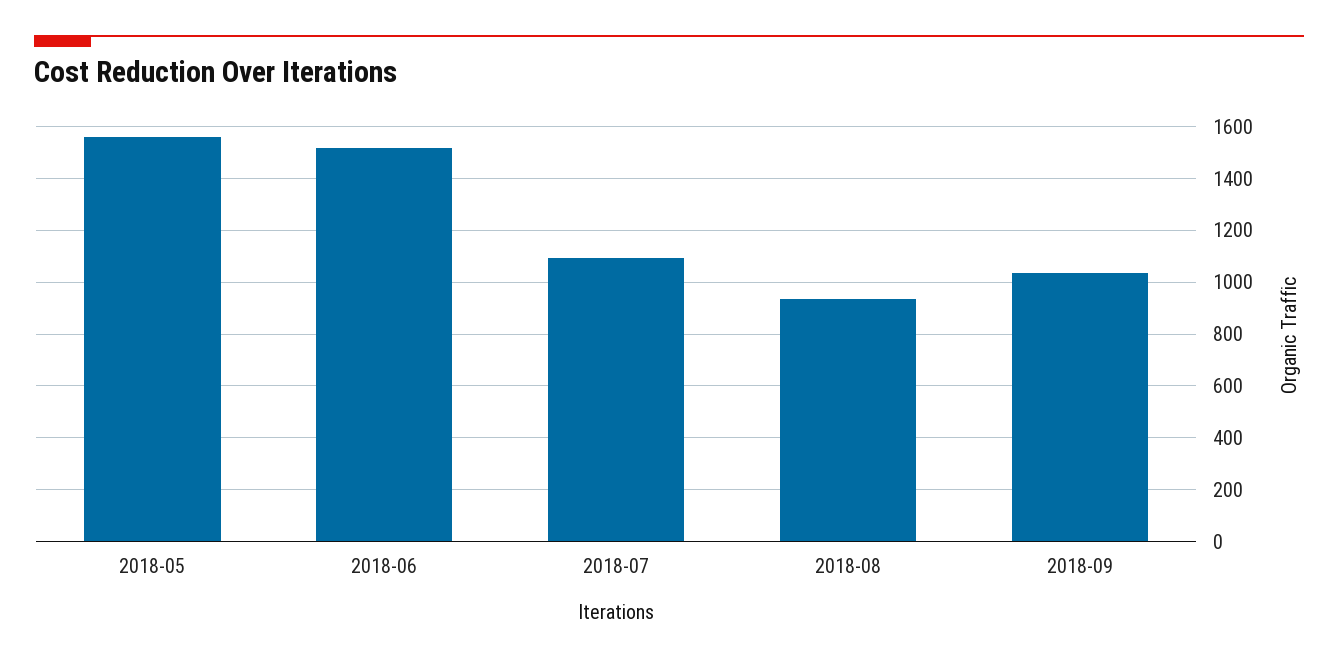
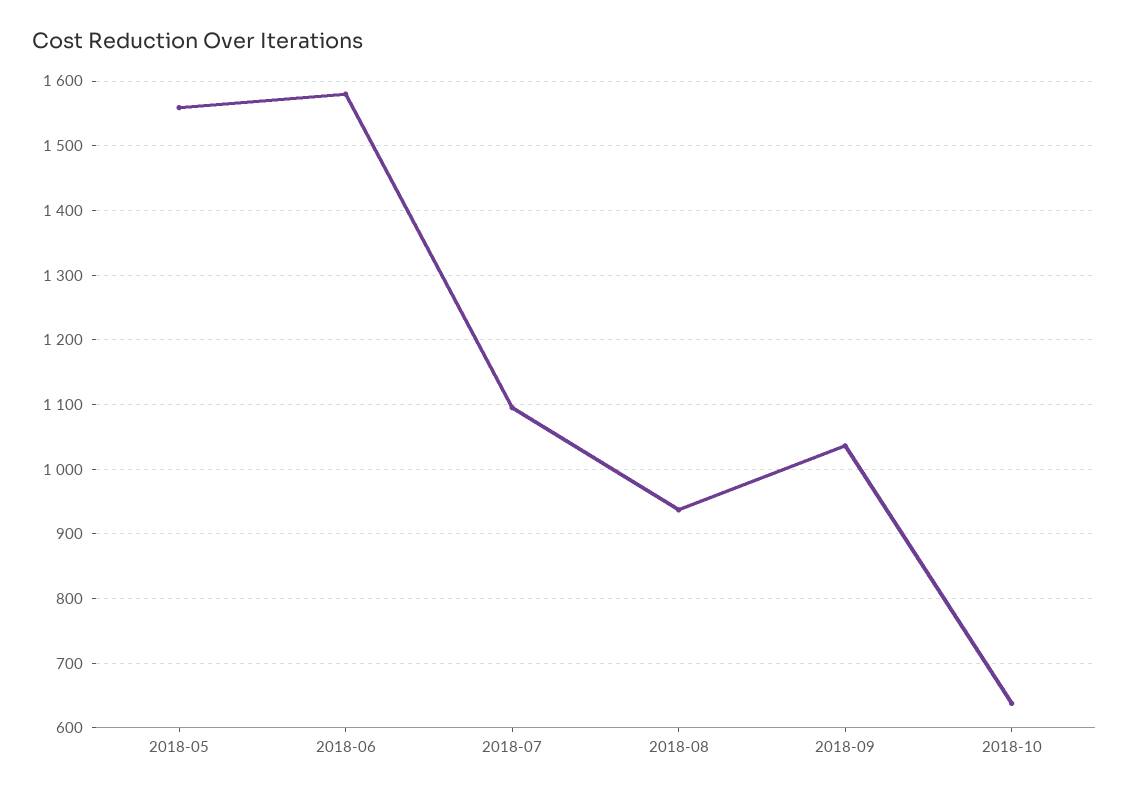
2018-06: 1525 -> 1580
2018-10: none -> 640

